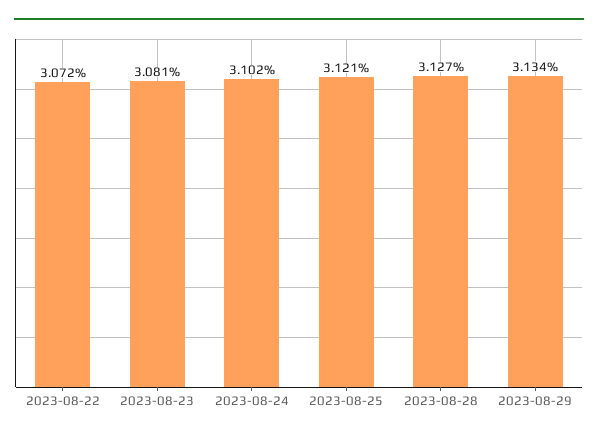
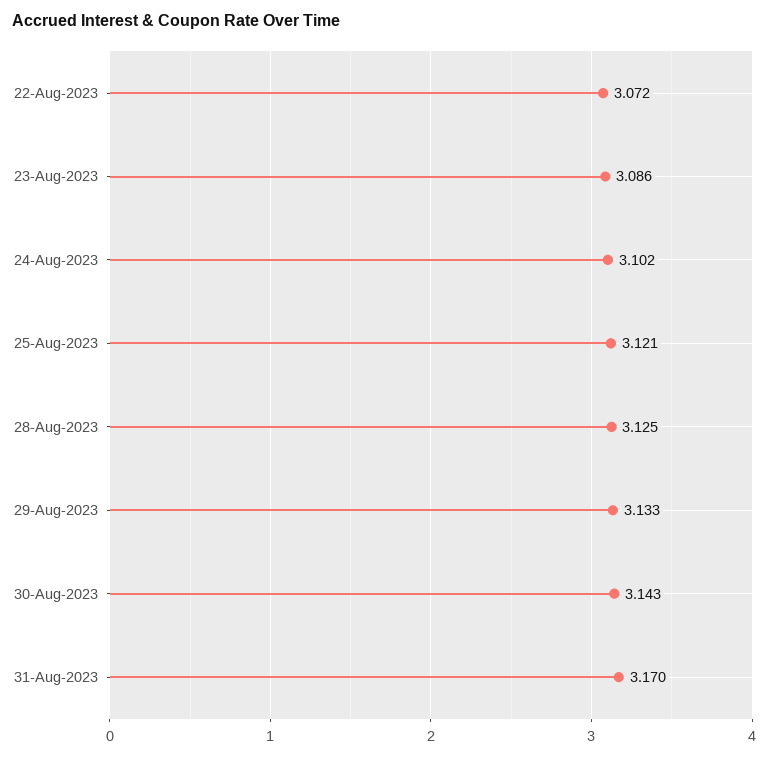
2023-08-23: 3.081 -> 3.086
2023-08-28: 3.127 -> 3.125
2023-08-29: 3.134 -> 3.133
30-Aug-2023: none -> 3.143
31-Aug-2023: none -> 3.17

